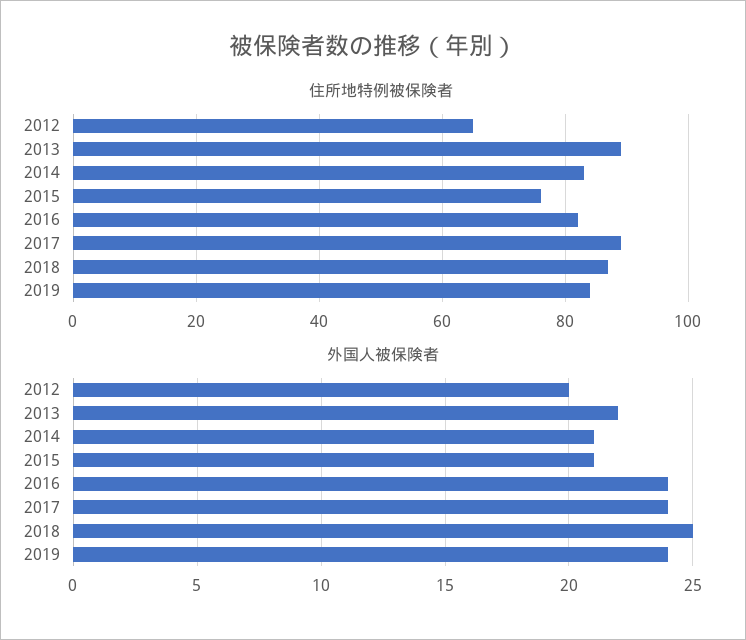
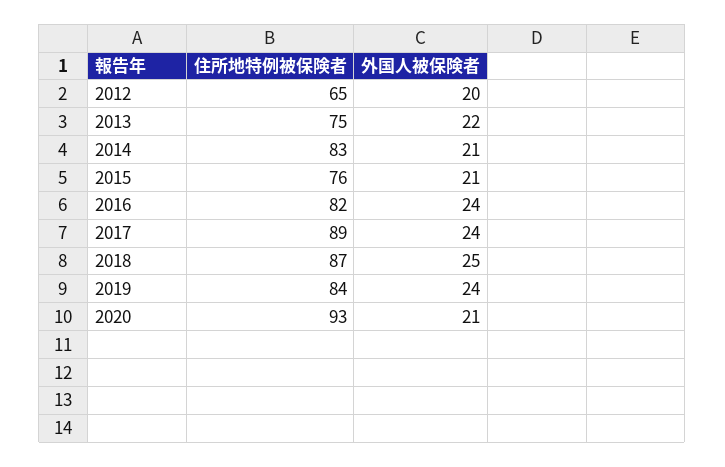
住所地特例被保険者, 2013: 90 -> 75
住所地特例被保険者, 2020: none -> 93
外国人被保険者, 2020: none -> 21

